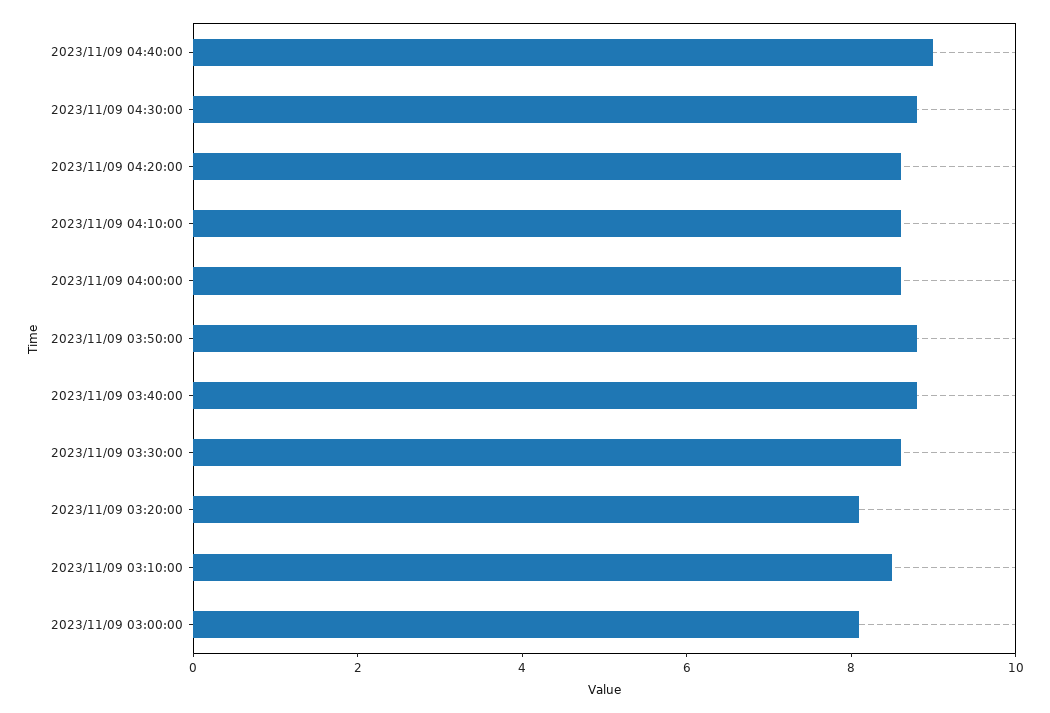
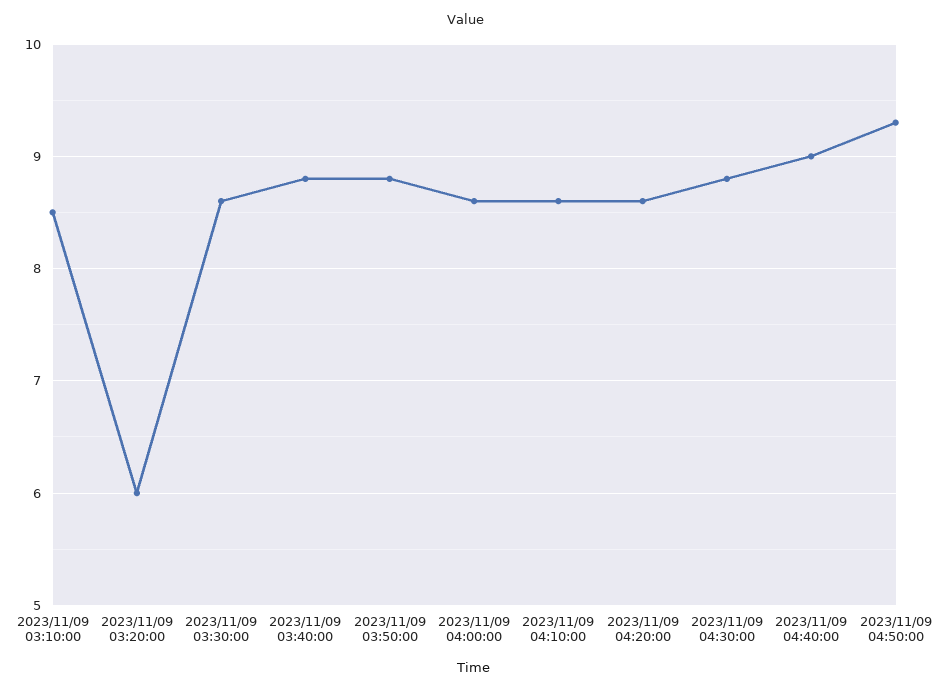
2023/11/09 03:20:00: 8 -> 6
2023/11/09 03:00:00: 8 -> none
2023/11/09 04:50:00: none -> 9.3

